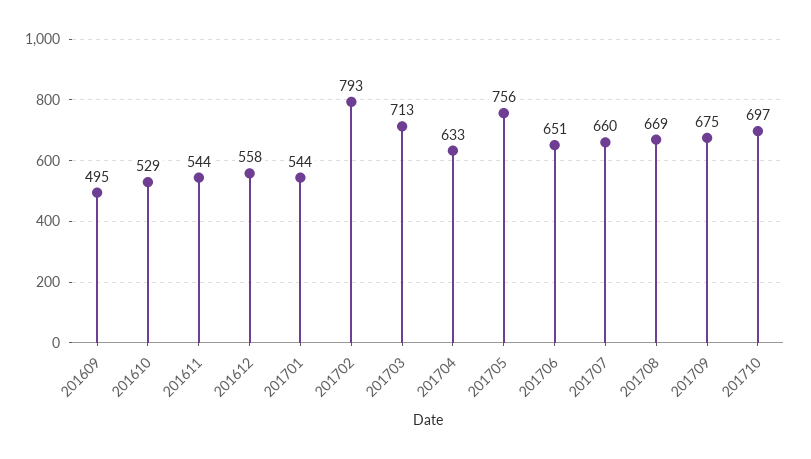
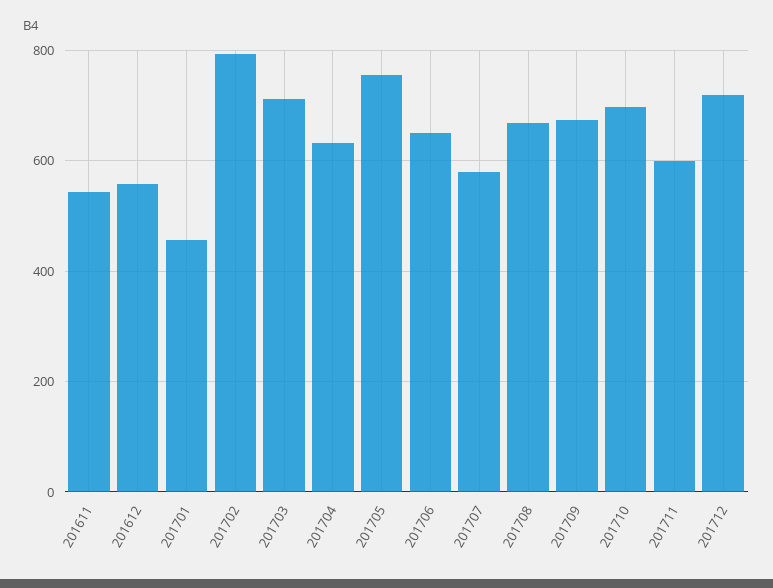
201609: 495 -> none
201610: 529 -> none
201701: 544 -> 460
201707: 660 -> 580
201711: none -> 600
201712: none -> 720

